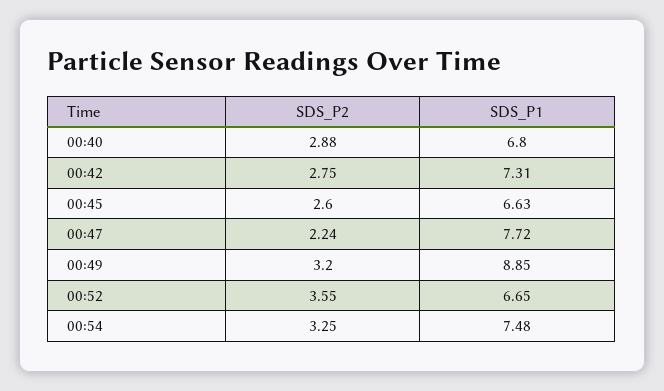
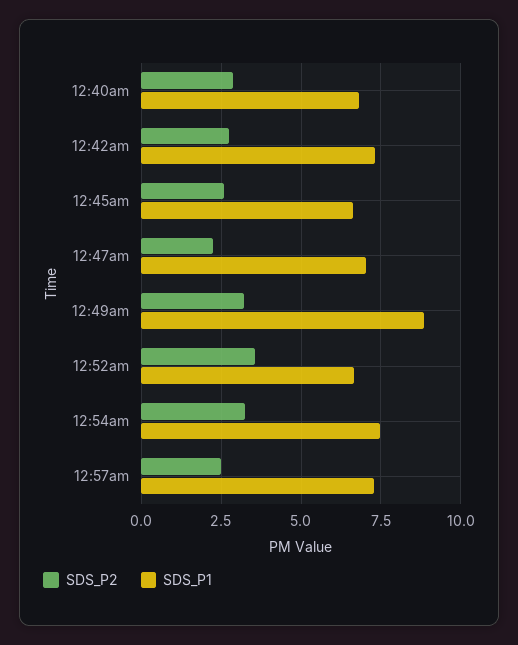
SDS_P1, 00:47: 7.72 -> 7
SDS_P2, 12:57am: none -> 2.5
SDS_P1, 12:57am: none -> 7.25

